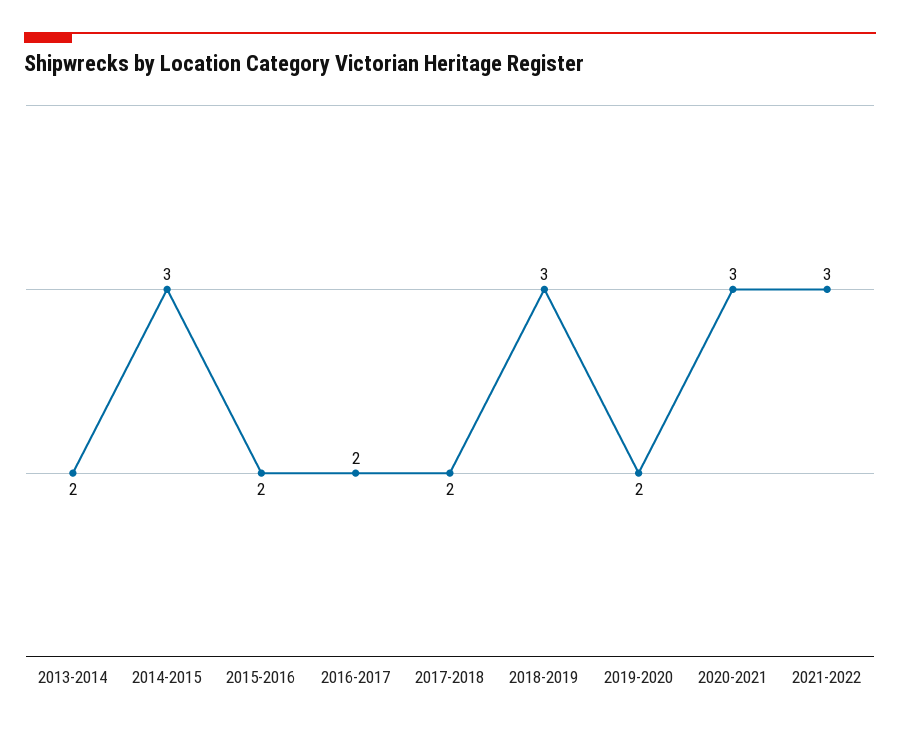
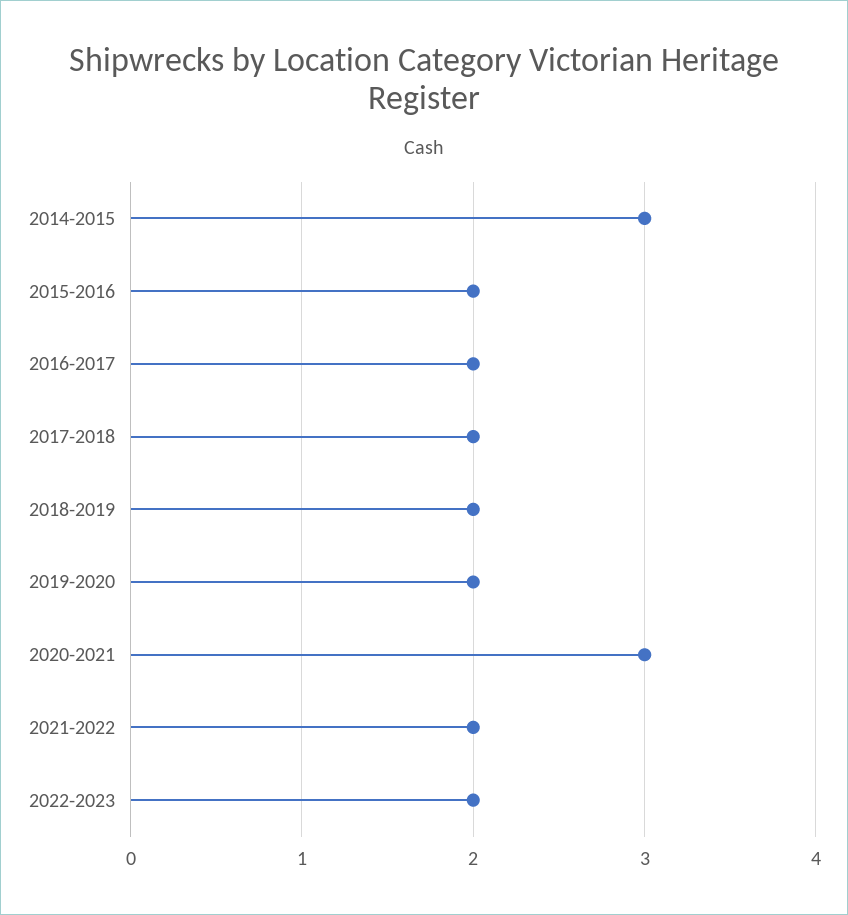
2013-2014: 2 -> none
2018-2019: 3 -> 2
2021-2022: 3 -> 2
2022-2023: none -> 2

